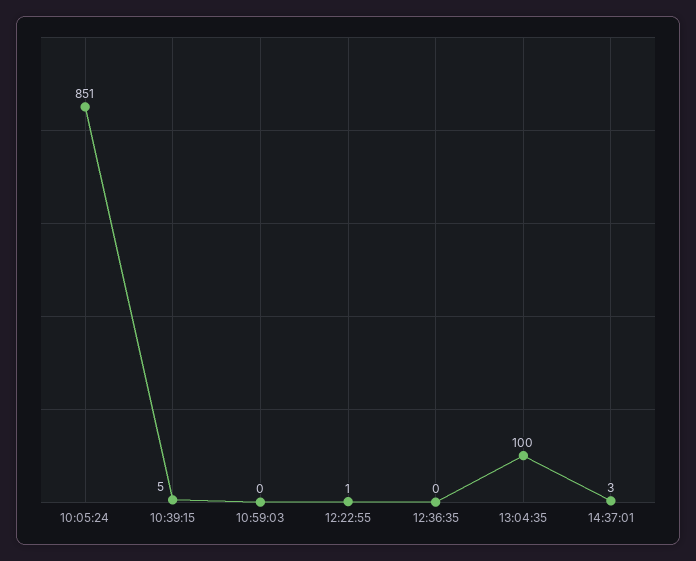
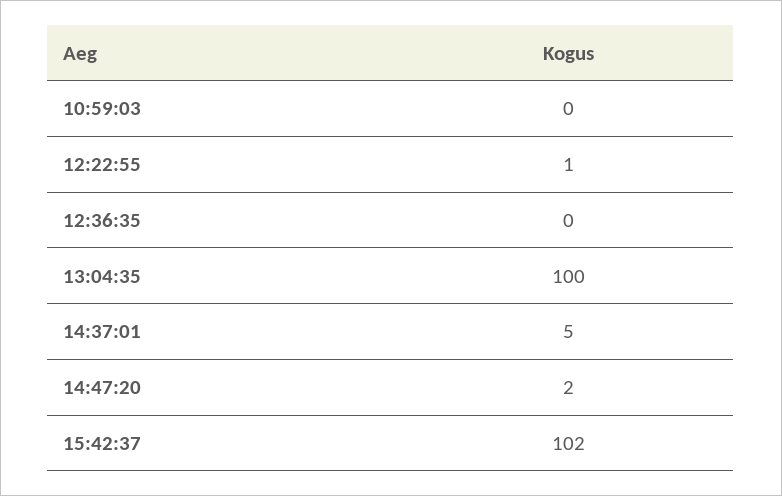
10:05:24: 851 -> none
10:39:15: 5 -> none
14:37:01: 3 -> 5
14:47:20: none -> 2
15:42:37: none -> 102

